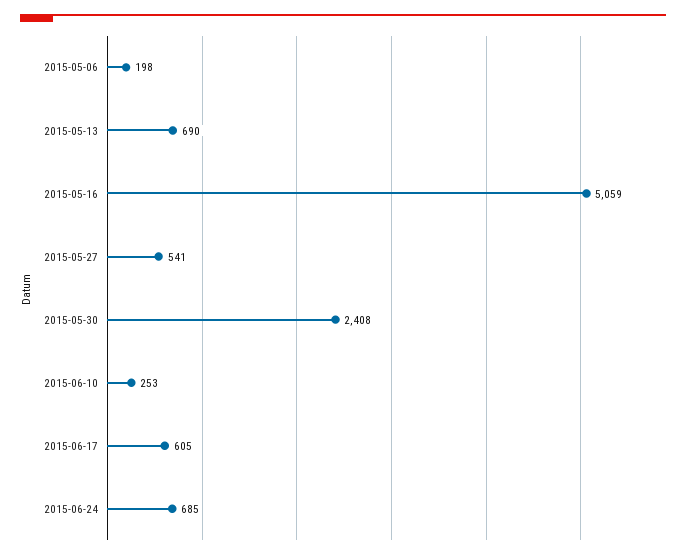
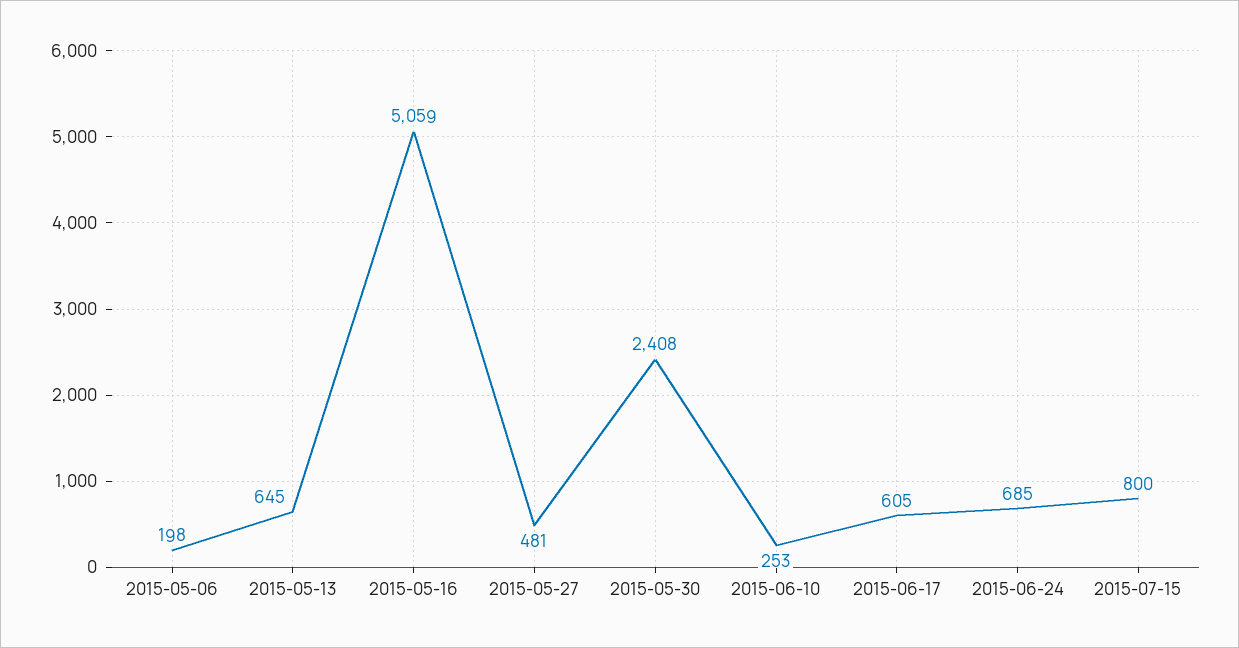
2015-05-13: 690 -> 645
2015-05-27: 541 -> 481
2015-07-15: none -> 800

